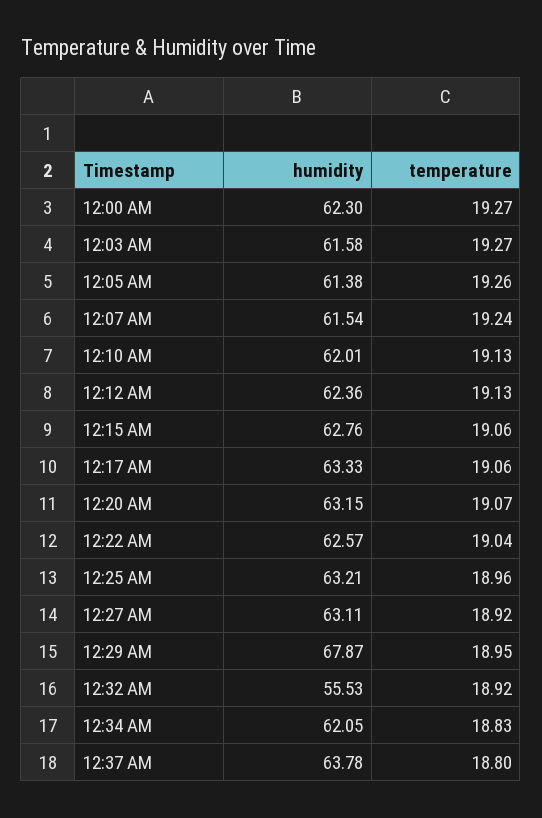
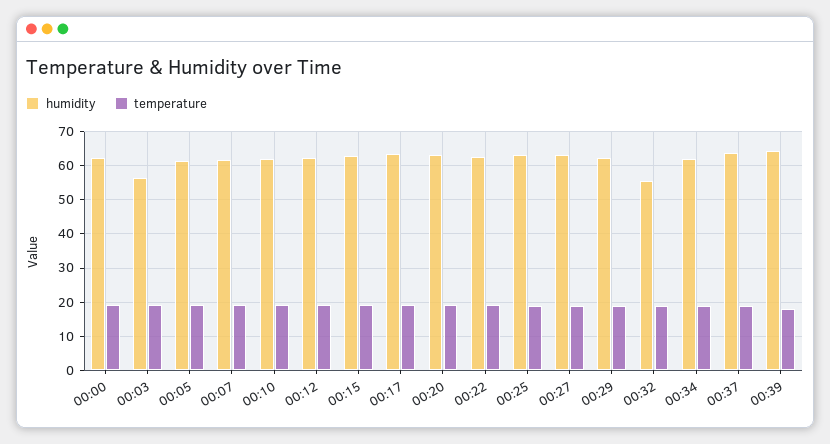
humidity, 12:03 AM: 61.58 -> 56
humidity, 12:29 AM: 67.87 -> 62
humidity, 00:39: none -> 64
temperature, 00:39: none -> 18

